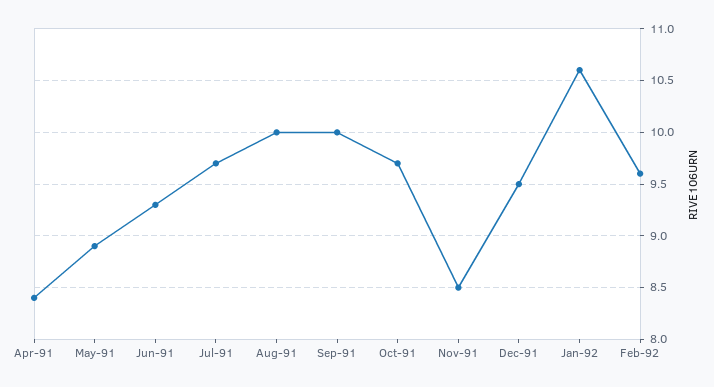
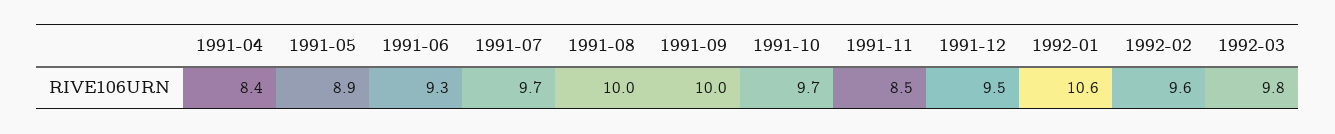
1992-03: none -> 9.8

